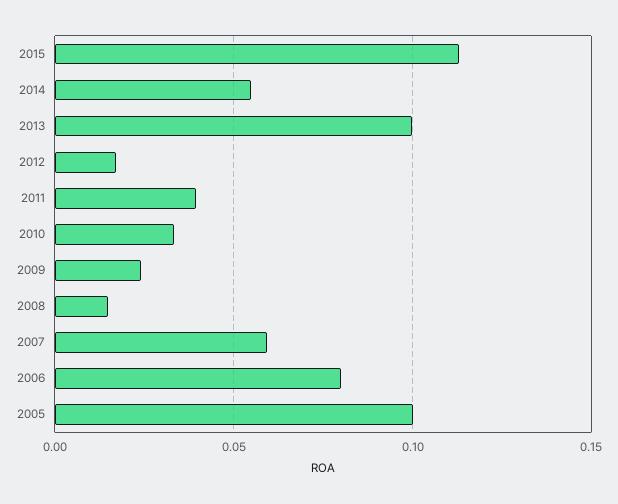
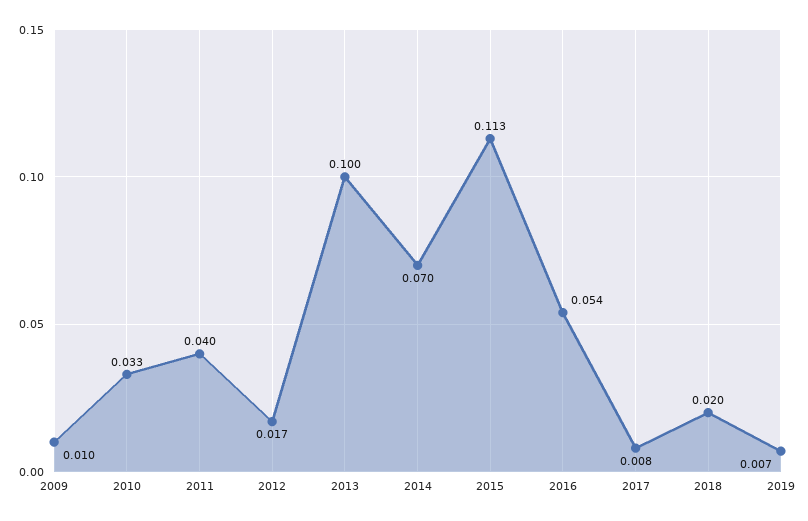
2014: 0.055 -> 0.07
2009: 0.025 -> 0.01
2008: 0.015 -> none
2007: 0.06 -> none
2006: 0.08 -> none
2005: 0.1 -> none
2016: none -> 0.054
2017: none -> 0.008
2018: none -> 0.02
2019: none -> 0.007

